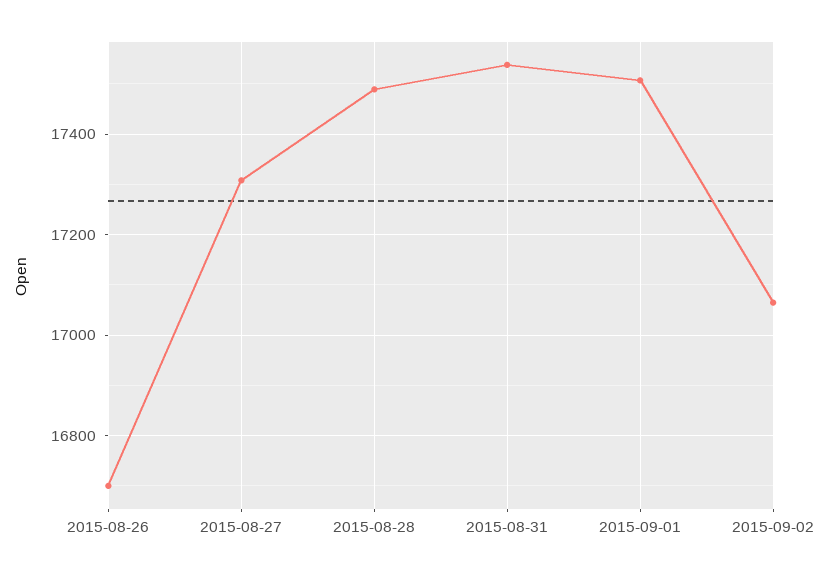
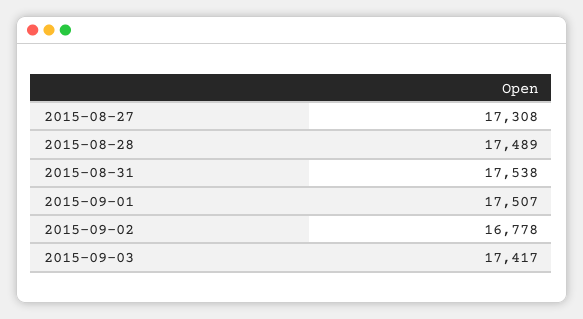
2015-08-26: 16700 -> none
2015-09-02: 17060 -> 16778
2015-09-03: none -> 17417

